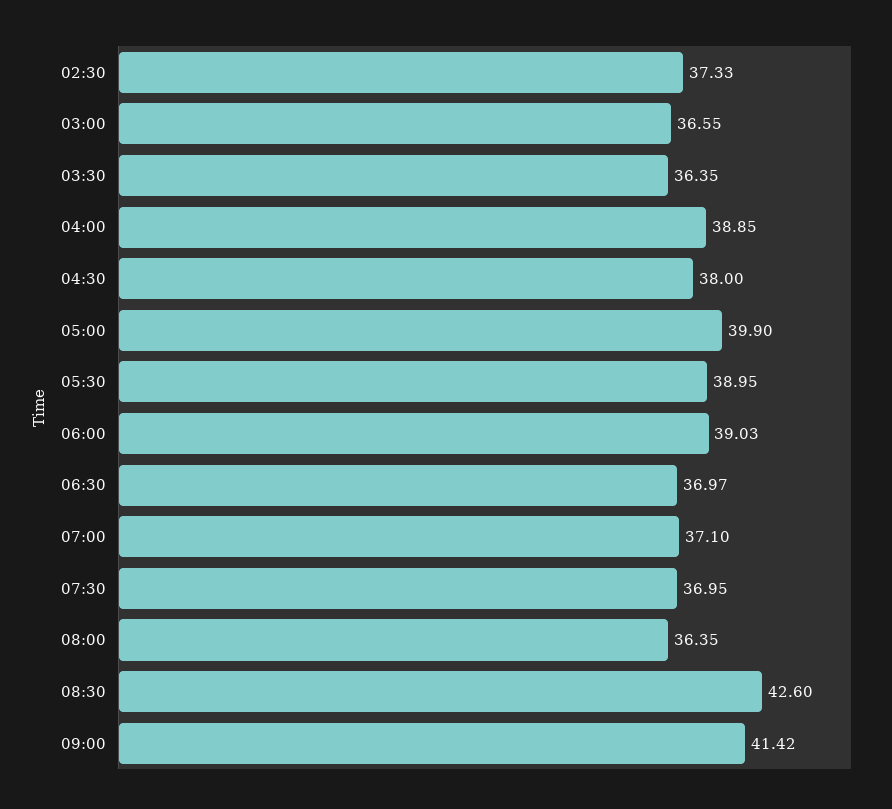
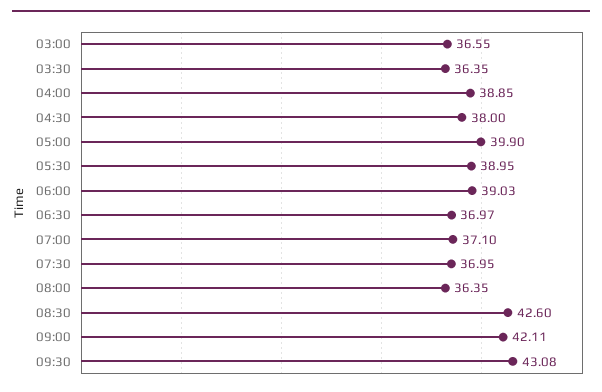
02:30: 37.33 -> none
09:00: 41.42 -> 42.11
09:30: none -> 43.08

